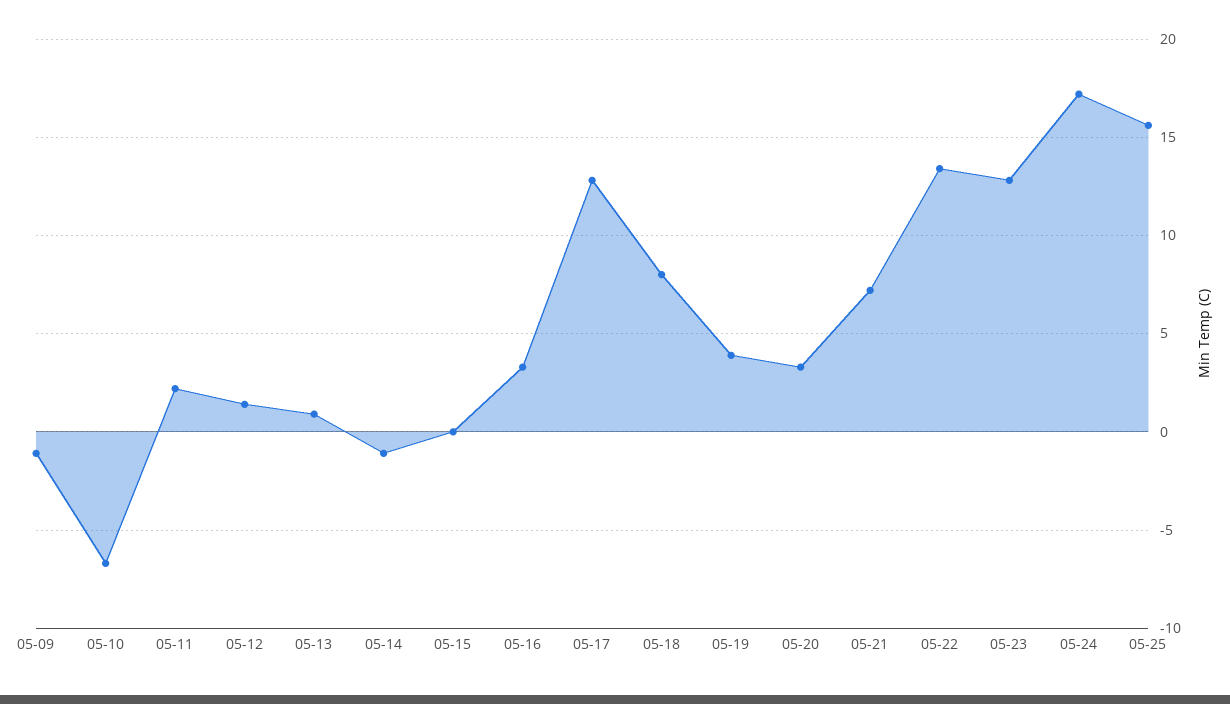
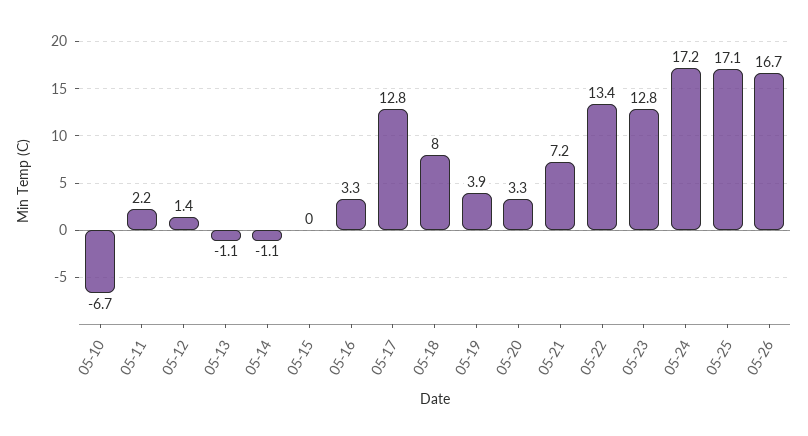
05-09: -1 -> none
05-13: 1 -> -1.1
05-25: 15.5 -> 17.1
05-26: none -> 16.7

